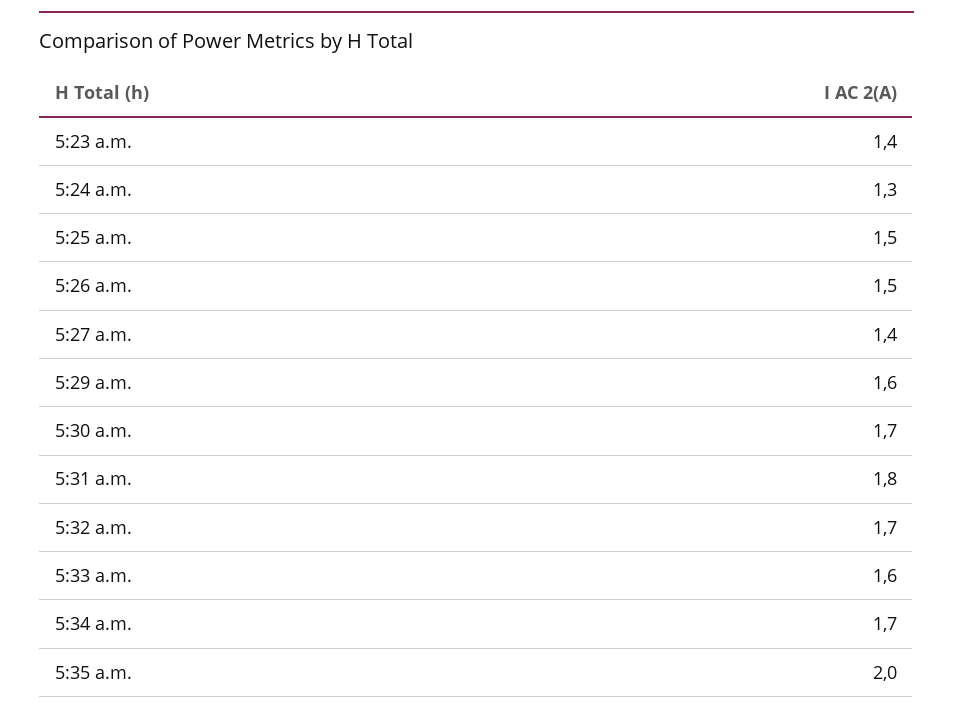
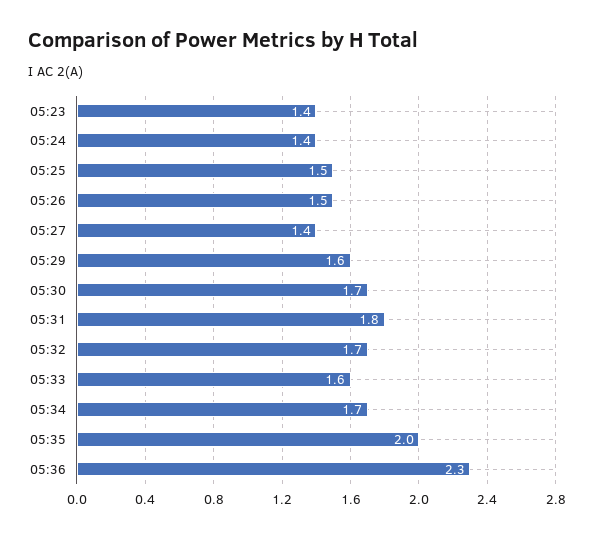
5:24 a.m.: 1.3 -> 1.4
05:36: none -> 2.3

